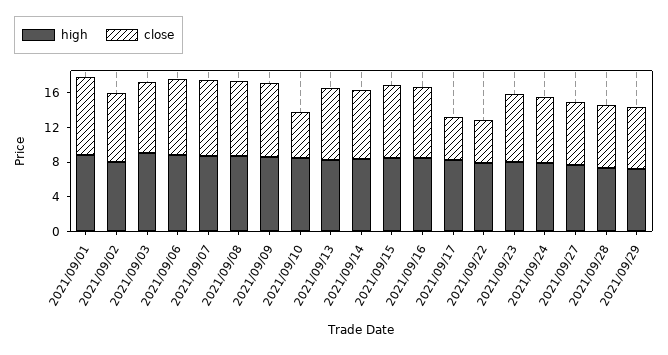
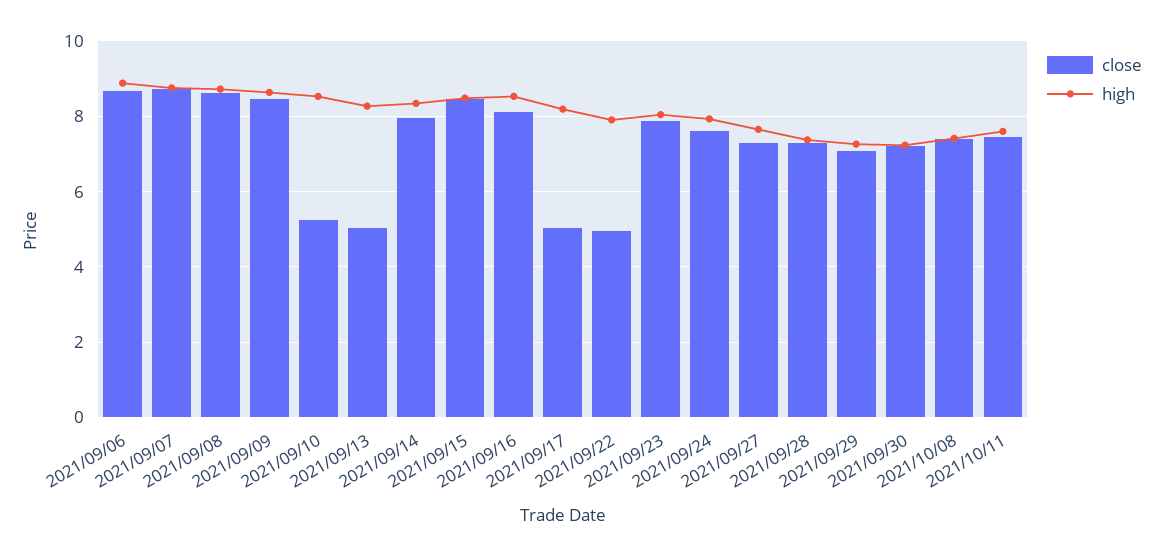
high, 2021/09/01: 9 -> none
close, 2021/09/01: 9 -> none
high, 2021/09/02: 8 -> none
close, 2021/09/02: 8 -> none
high, 2021/09/03: 9 -> none
close, 2021/09/03: 8 -> none
close, 2021/09/13: 8 -> 5
close, 2021/09/30: none -> 7.2
high, 2021/09/30: none -> 7.2
close, 2021/10/08: none -> 7.4
high, 2021/10/08: none -> 7.4
close, 2021/10/11: none -> 7.4
high, 2021/10/11: none -> 7.6

